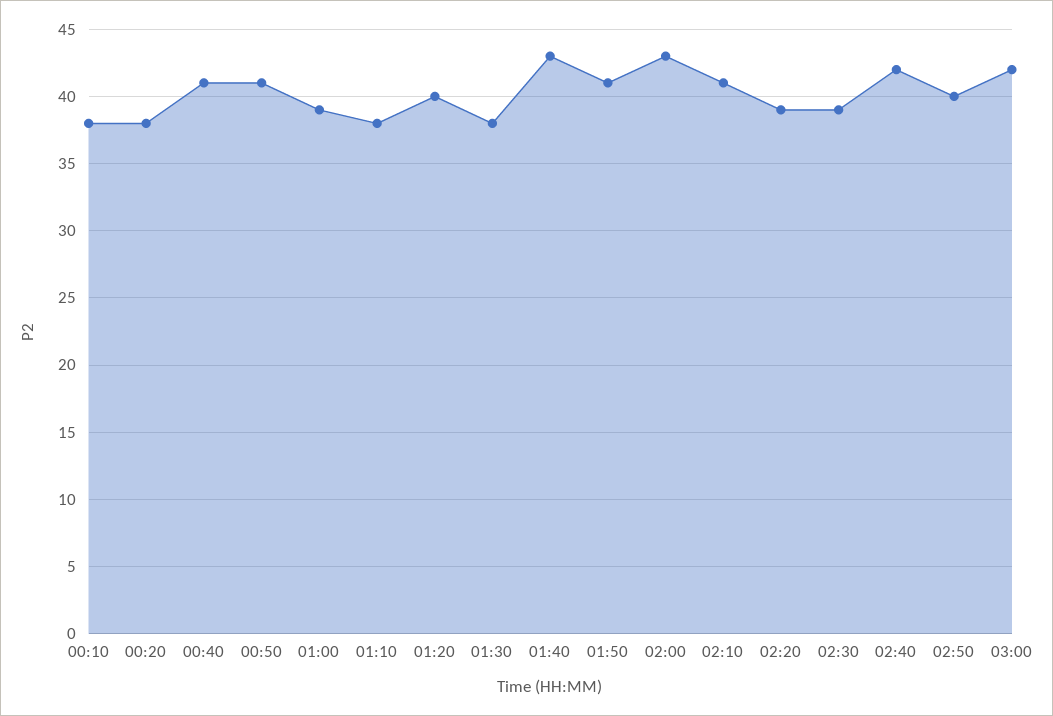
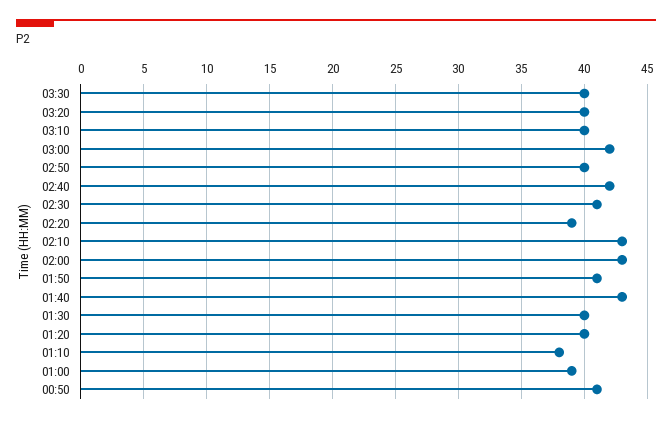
00:10: 38 -> none
00:20: 38 -> none
00:40: 41 -> none
01:30: 38 -> 40
02:10: 41 -> 43
02:30: 39 -> 41
03:30: none -> 40
03:20: none -> 40
03:10: none -> 40

